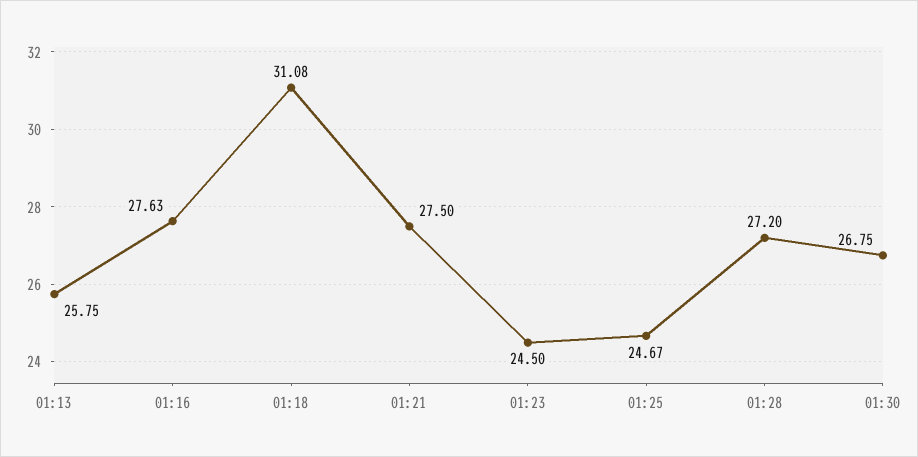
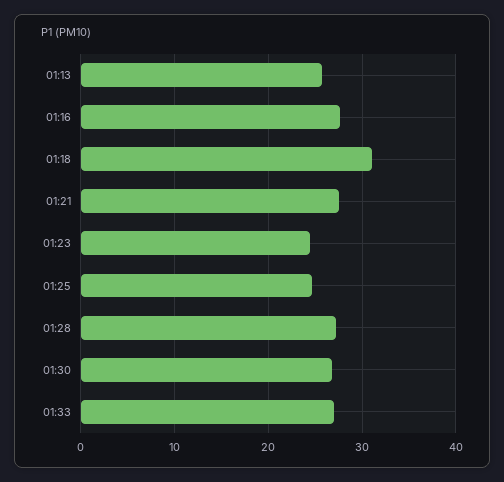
01:33: none -> 27

